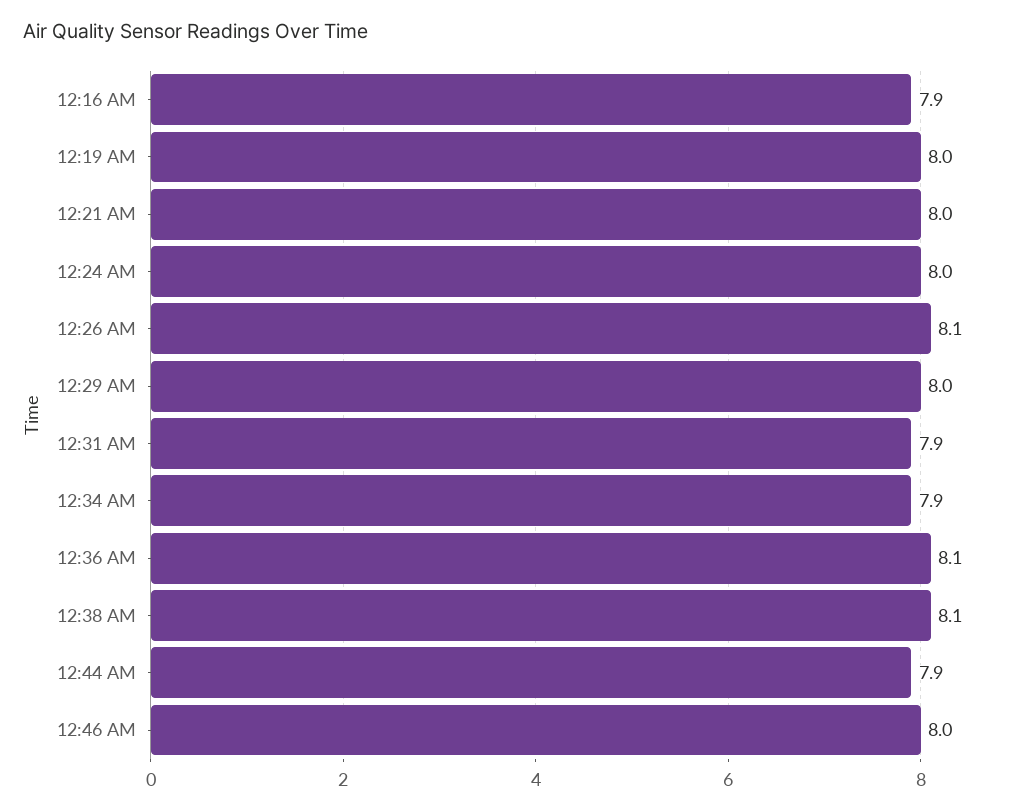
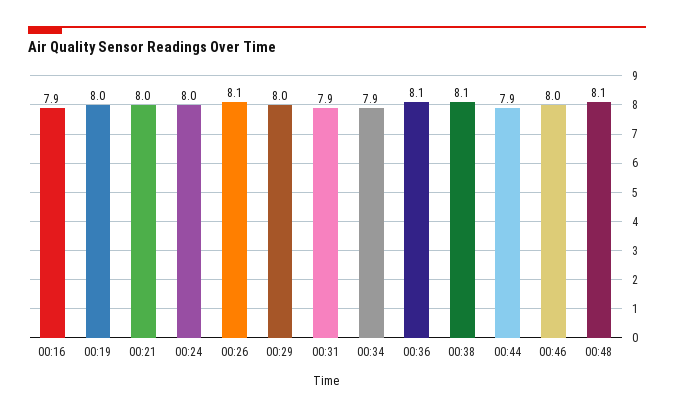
00:48: none -> 8.1

